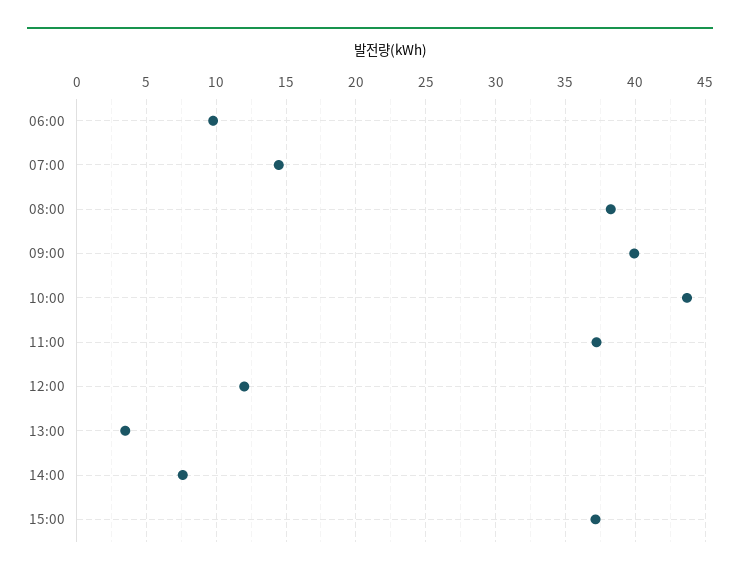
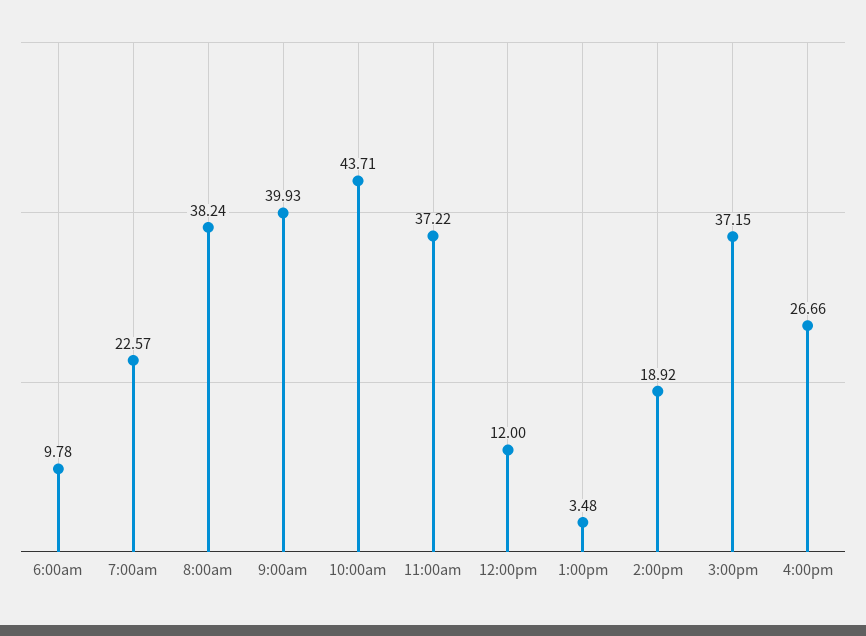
07:00: 14.5 -> 22.57
14:00: 7.5 -> 18.92
4:00pm: none -> 26.66

